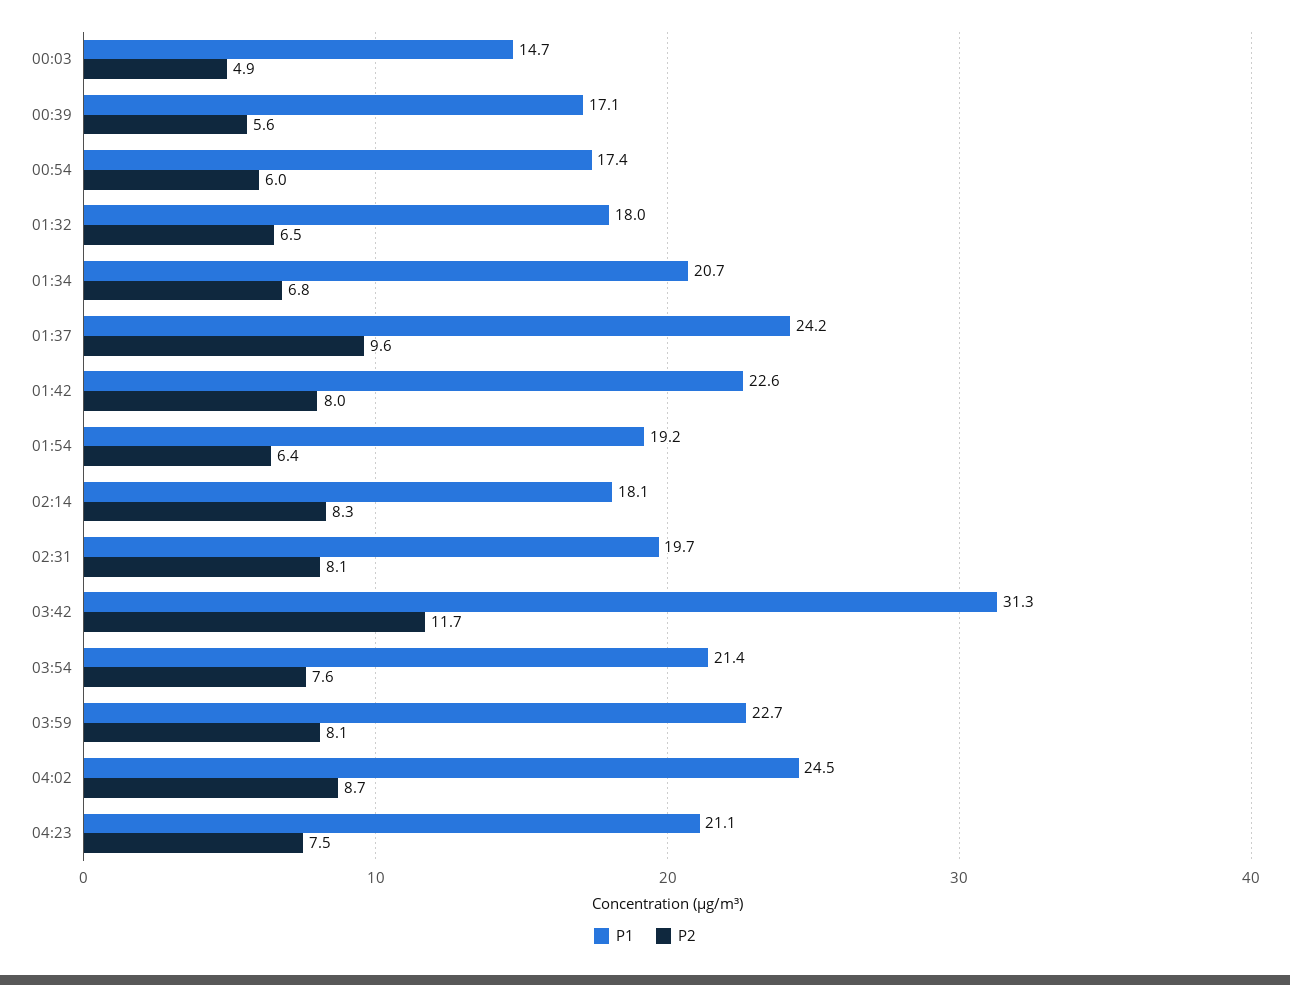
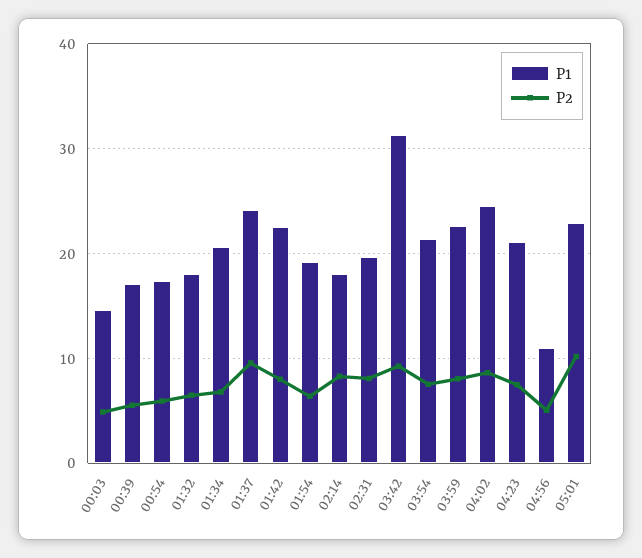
P2, 03:42: 11.7 -> 9
P1, 04:56: none -> 11
P2, 04:56: none -> 5
P1, 05:01: none -> 23
P2, 05:01: none -> 10

